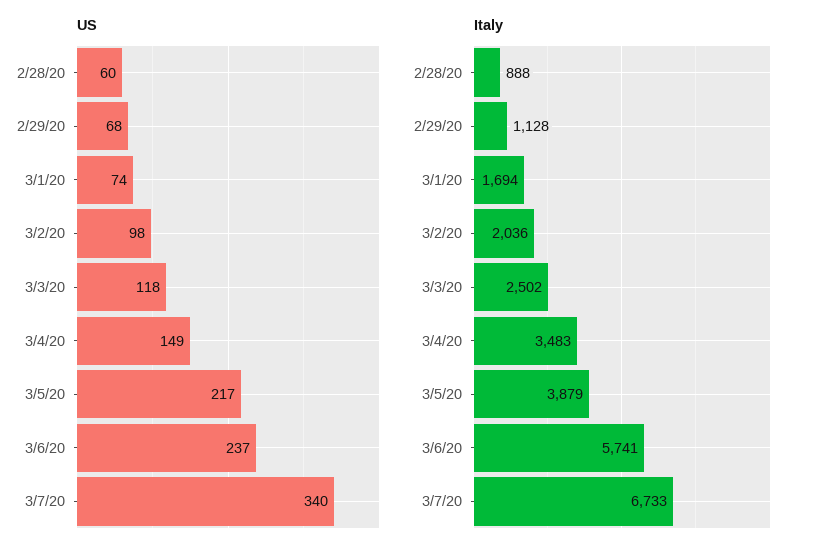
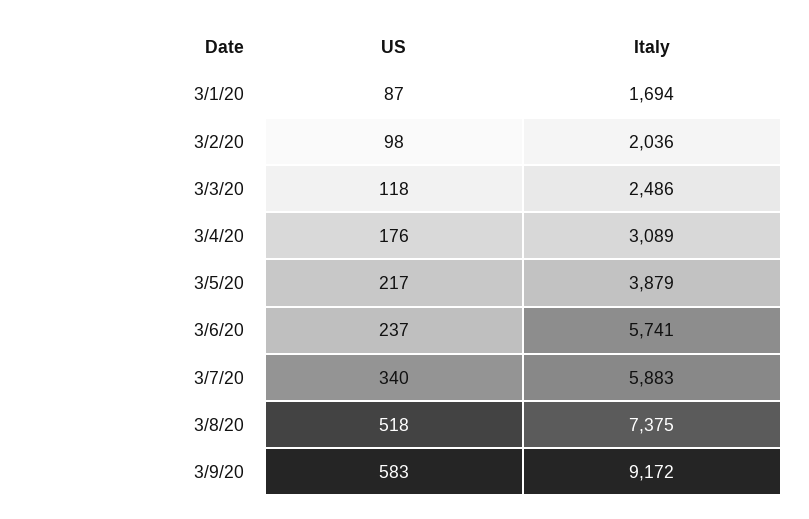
US, 2/28/20: 60 -> none
US, 2/29/20: 68 -> none
US, 3/1/20: 74 -> 87
US, 3/4/20: 149 -> 176
Italy, 2/28/20: 888 -> none
Italy, 2/29/20: 1128 -> none
Italy, 3/3/20: 2502 -> 2486
Italy, 3/4/20: 3483 -> 3089
Italy, 3/7/20: 6733 -> 5883
US, 3/8/20: none -> 518
Italy, 3/8/20: none -> 7375
US, 3/9/20: none -> 583
Italy, 3/9/20: none -> 9172

